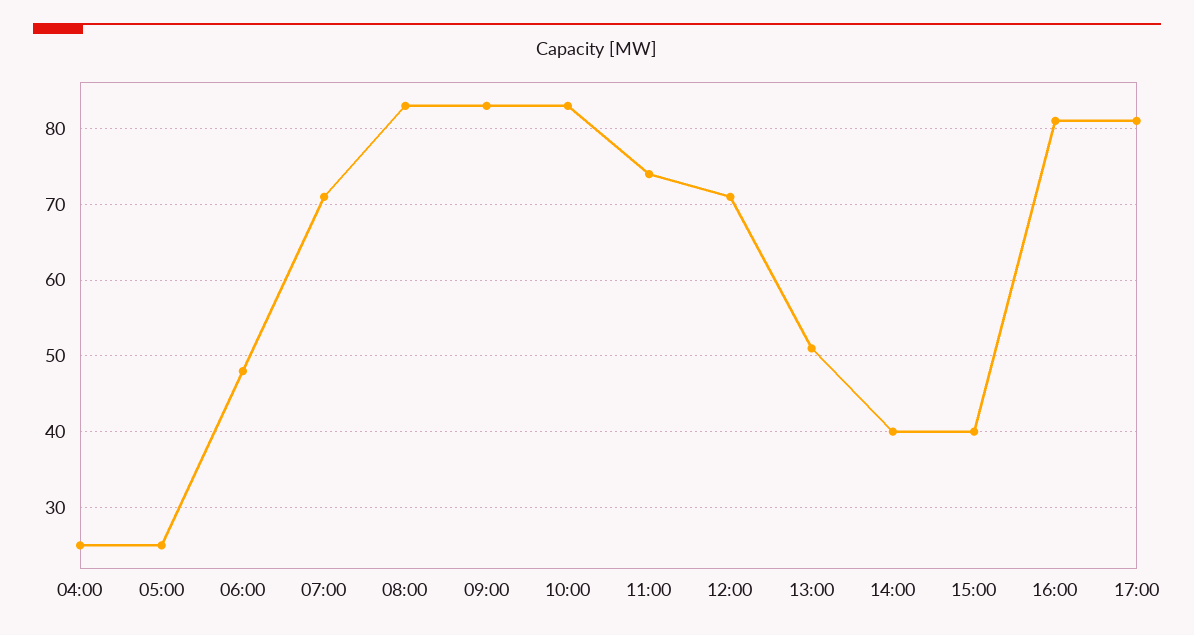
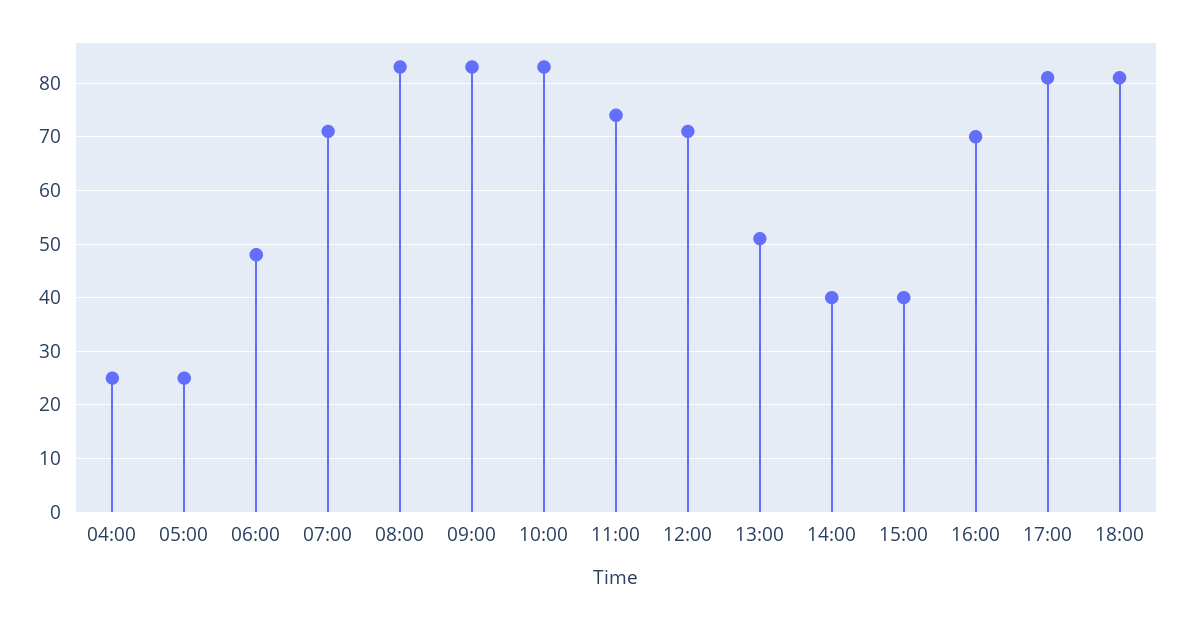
16:00: 81 -> 70
18:00: none -> 80

